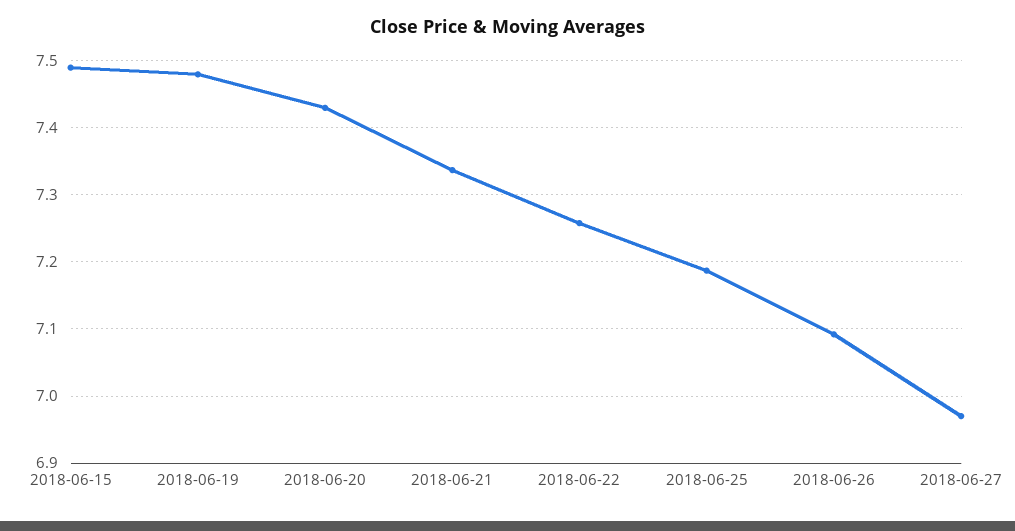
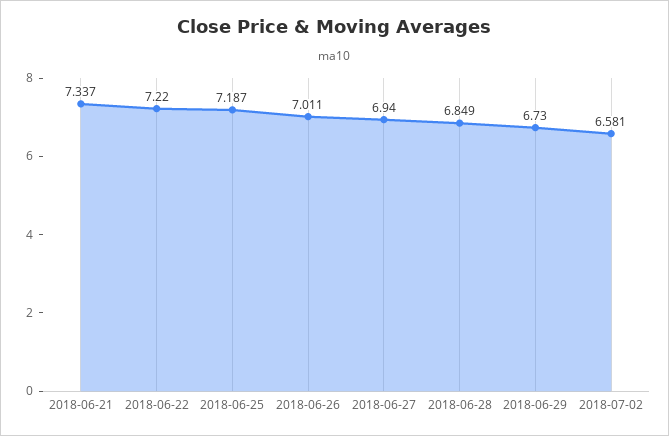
2018-06-15: 7.49 -> none
2018-06-19: 7.48 -> none
2018-06-20: 7.43 -> none
2018-06-22: 7.26 -> 7.22
2018-06-26: 7.09 -> 7.011
2018-06-27: 6.97 -> 6.94
2018-06-28: none -> 6.849
2018-06-29: none -> 6.73
2018-07-02: none -> 6.581

